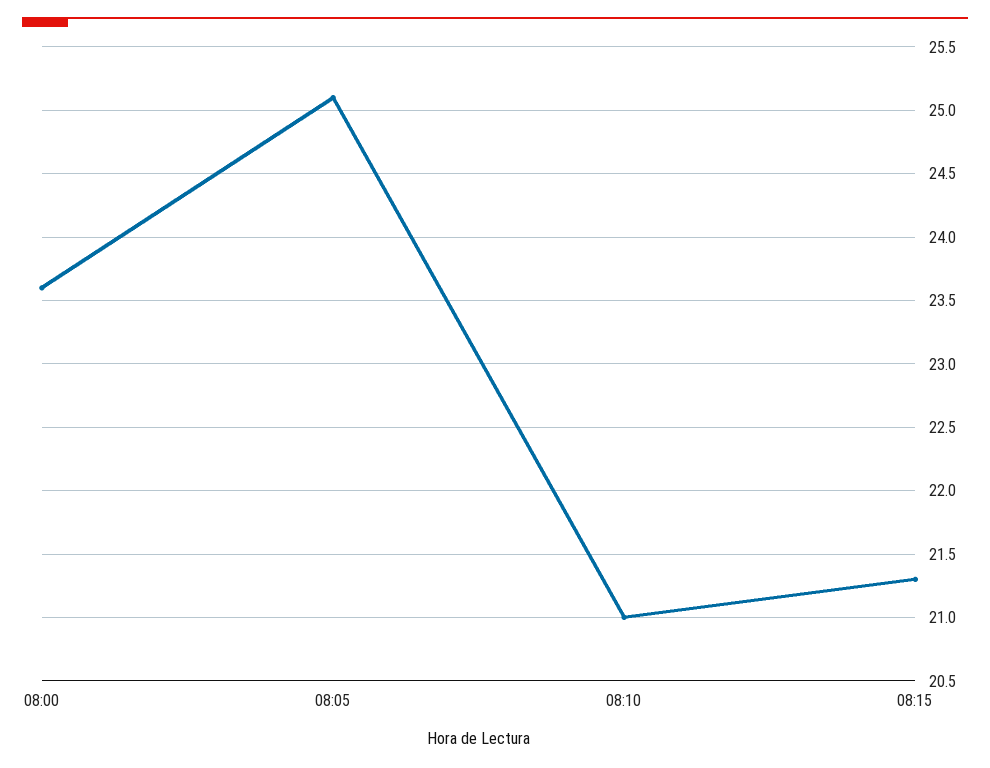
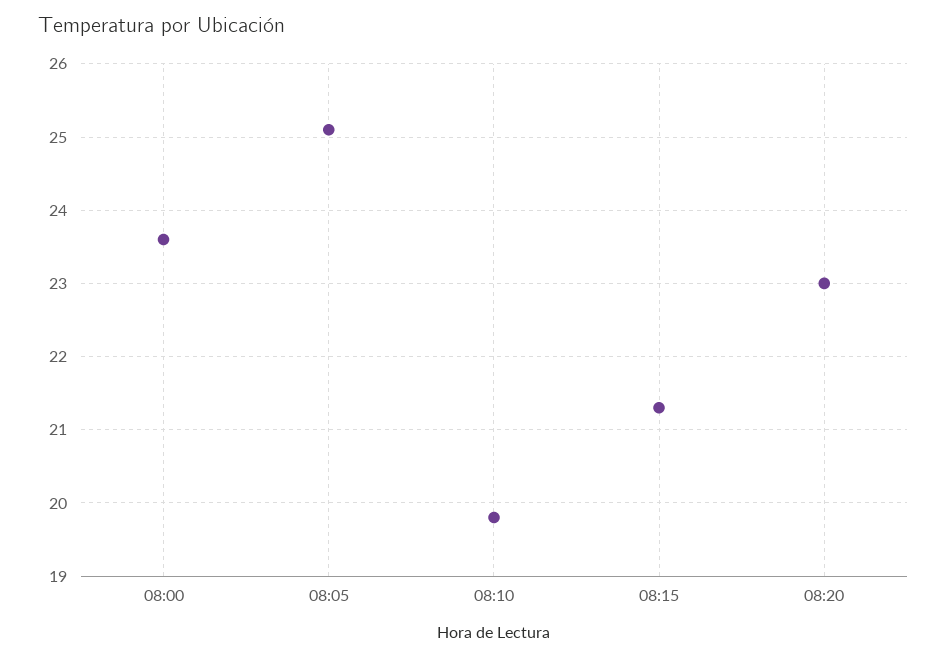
08:10: 21 -> 19.8
08:20: none -> 23

